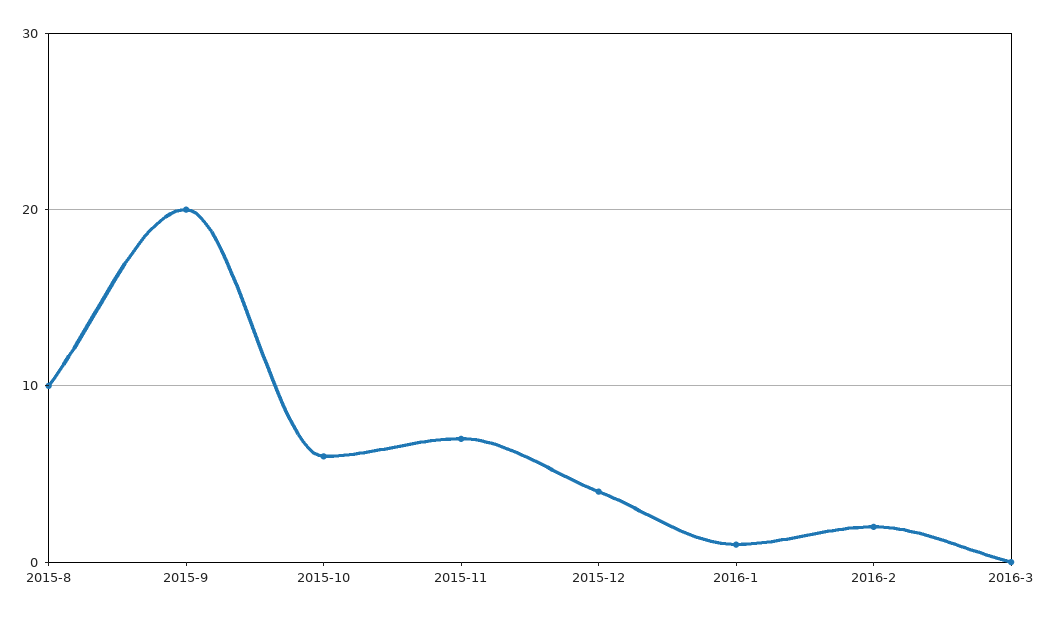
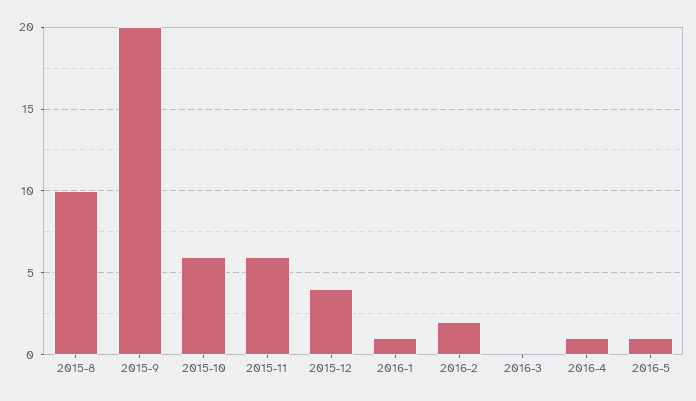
2015-11: 7 -> 6
2016-4: none -> 1
2016-5: none -> 1

